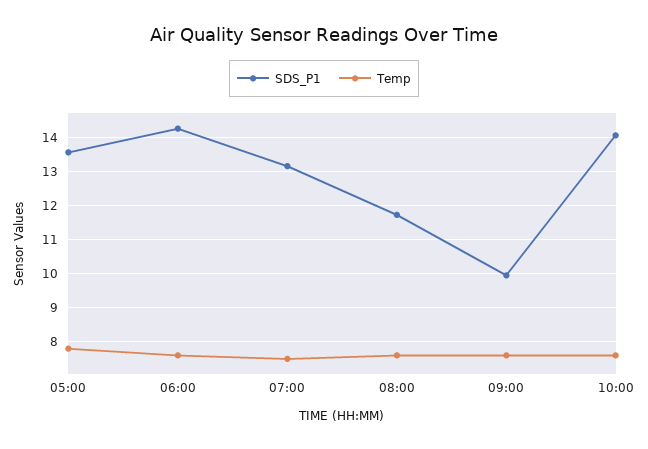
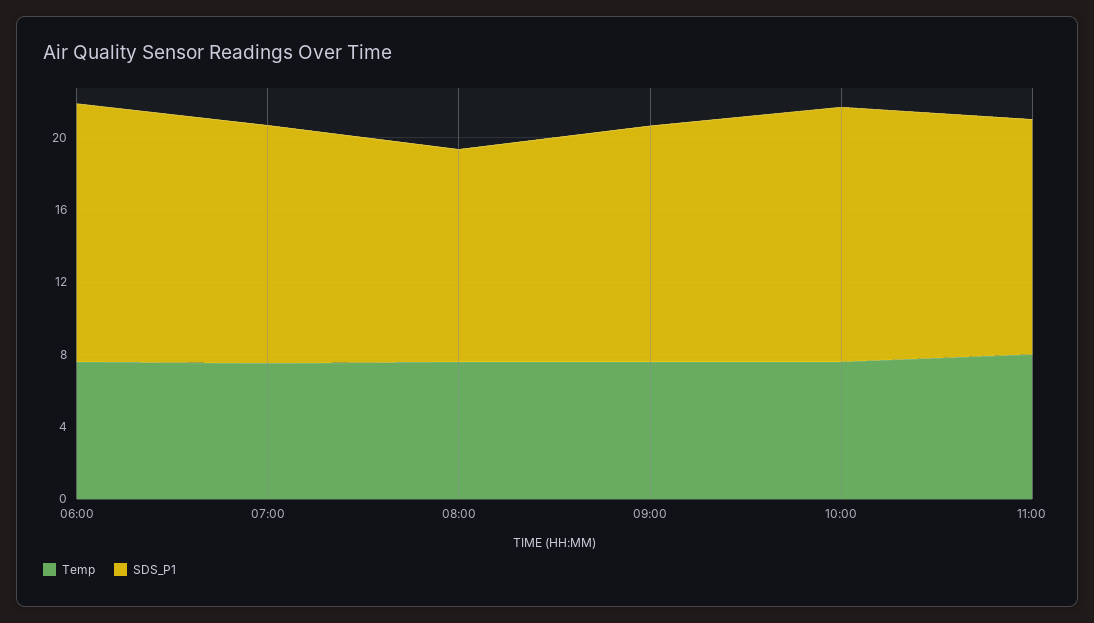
SDS_P1, 05:00: 13.6 -> none
Temp, 05:00: 7.8 -> none
SDS_P1, 09:00: 10 -> 13
Temp, 11:00: none -> 8
SDS_P1, 11:00: none -> 13

